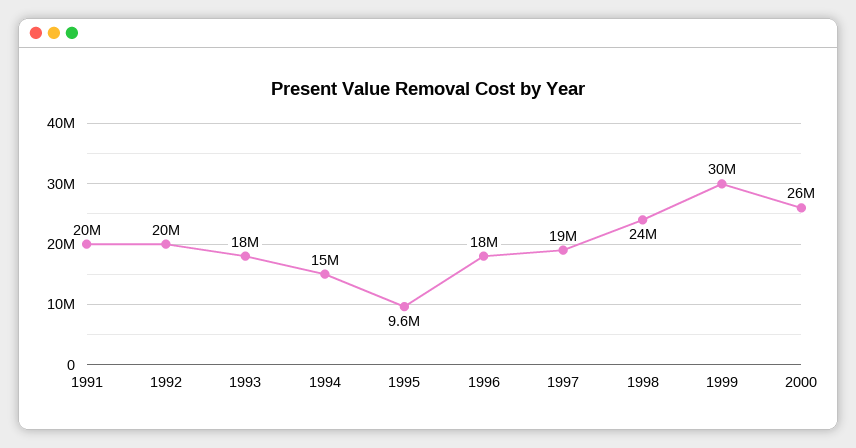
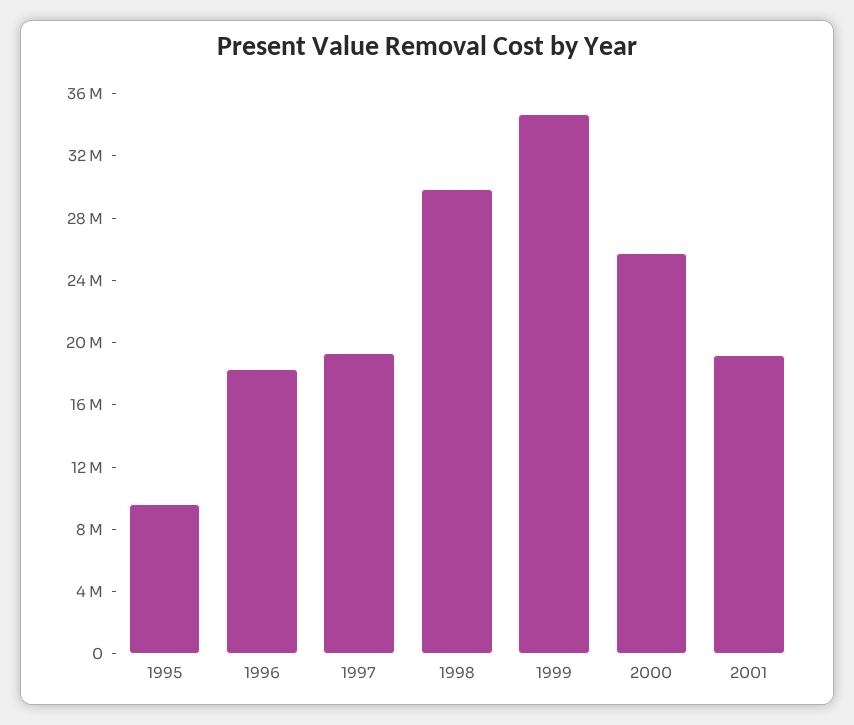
1991: 20000000 -> none
1992: 20000000 -> none
1993: 18000000 -> none
1994: 15000000 -> none
1998: 24000000 -> 30000000
1999: 30000000 -> 35000000
2001: none -> 19000000

